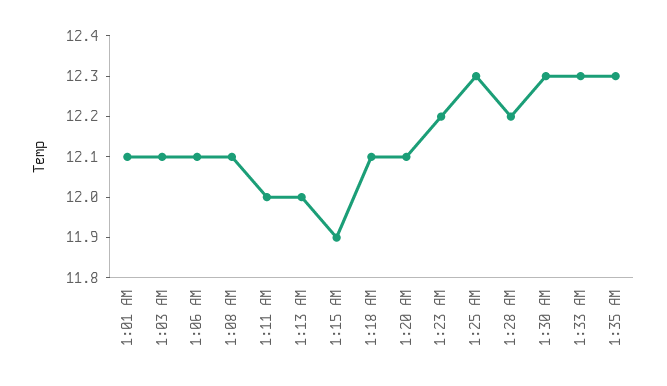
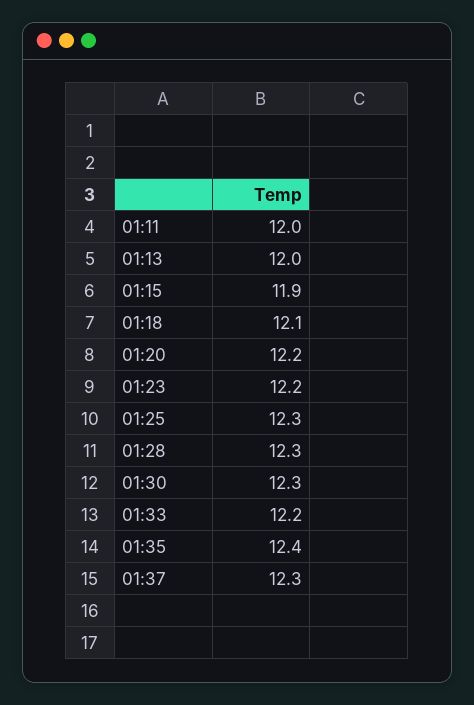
1:01 AM: 12.1 -> none
1:03 AM: 12.1 -> none
1:06 AM: 12.1 -> none
1:08 AM: 12.1 -> none
1:20 AM: 12.1 -> 12.2
1:28 AM: 12.2 -> 12.3
1:33 AM: 12.3 -> 12.2
1:35 AM: 12.3 -> 12.4
01:37: none -> 12.3

